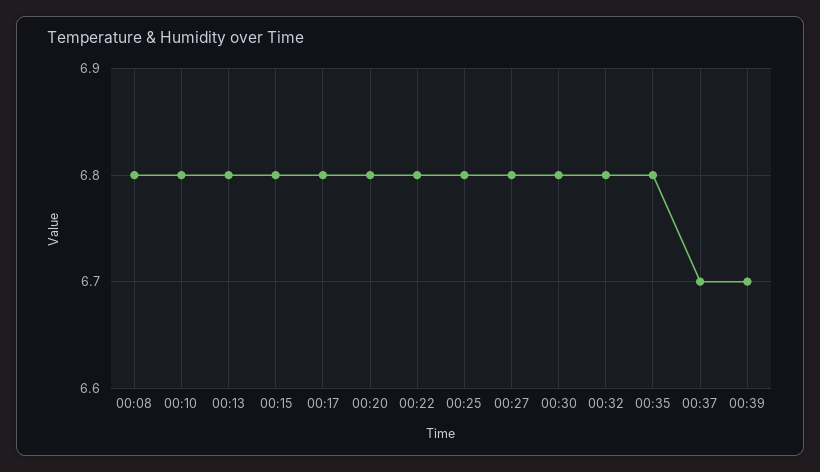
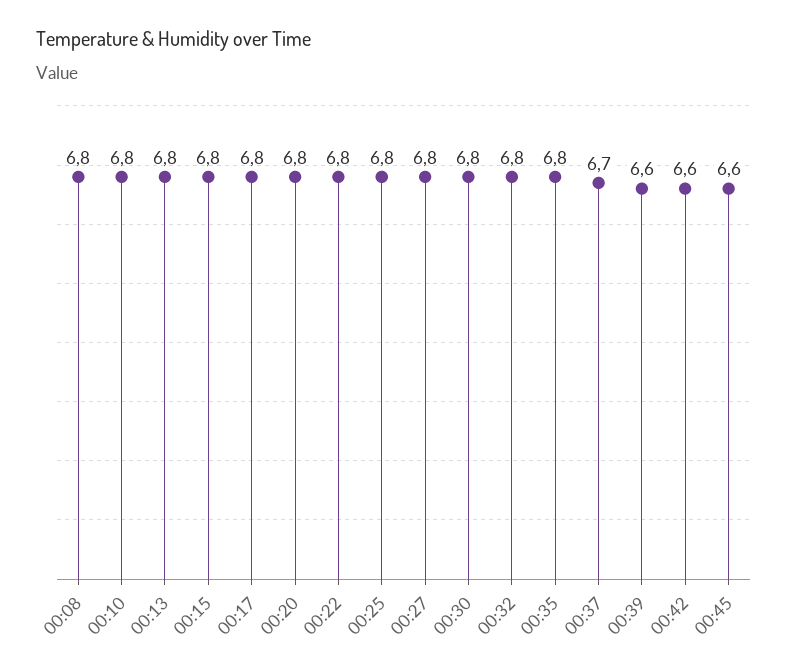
00:39: 6.7 -> 6.6
00:42: none -> 6.6
00:45: none -> 6.6

